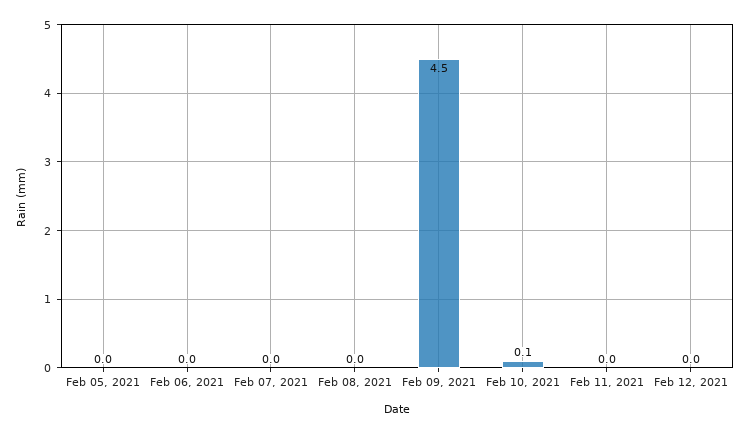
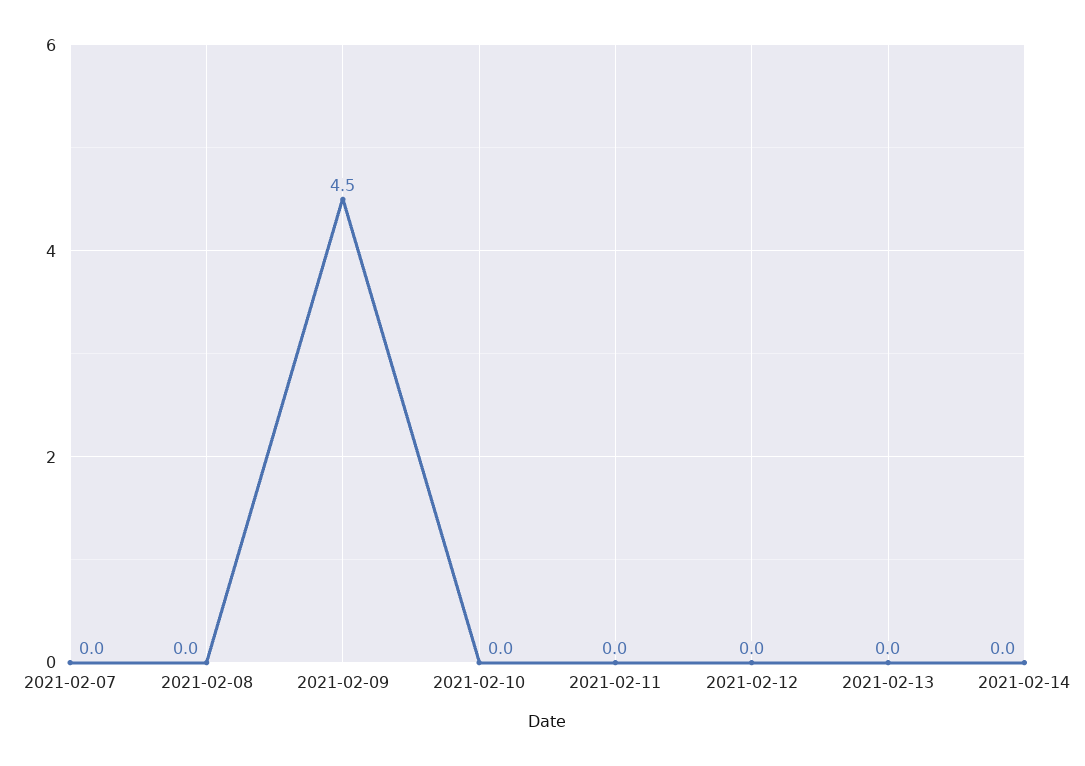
Feb 05, 2021: 0 -> none
Feb 06, 2021: 0 -> none
Feb 10, 2021: 0.1 -> 0
2021-02-13: none -> 0
2021-02-14: none -> 0

